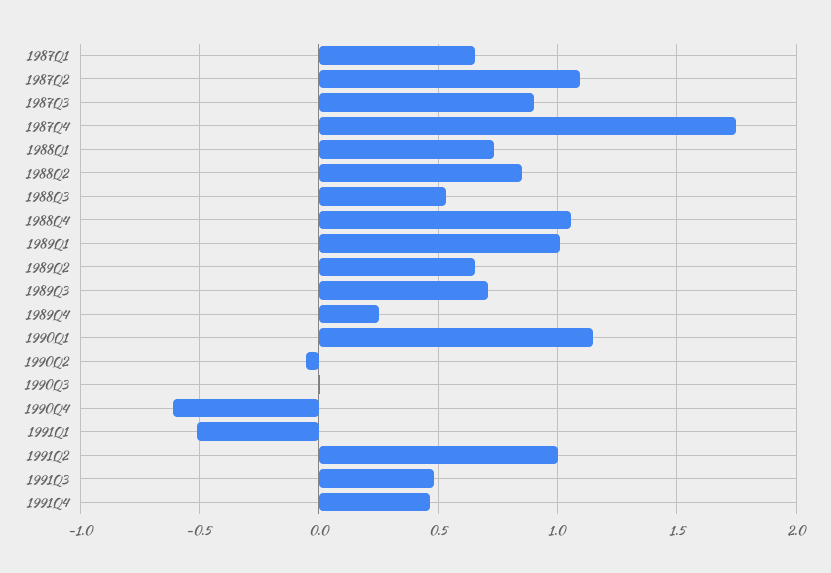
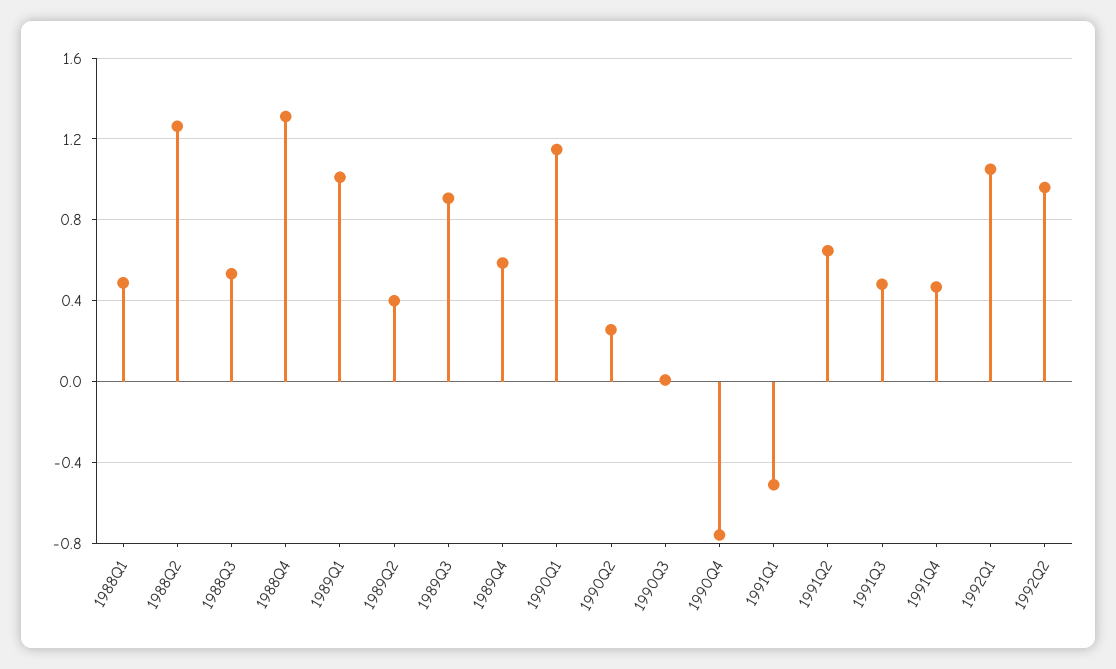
1987Q1: 0.65 -> none
1987Q2: 1.1 -> none
1987Q3: 0.9 -> none
1987Q4: 1.75 -> none
1988Q1: 0.75 -> 0.5
1988Q2: 0.85 -> 1.25
1988Q4: 1.05 -> 1.3
1989Q2: 0.65 -> 0.4
1989Q3: 0.7 -> 0.9
1989Q4: 0.25 -> 0.6
1990Q2: -0.05 -> 0.25
1990Q4: -0.6 -> -0.75
1991Q2: 1 -> 0.65
1992Q1: none -> 1.05
1992Q2: none -> 0.95

